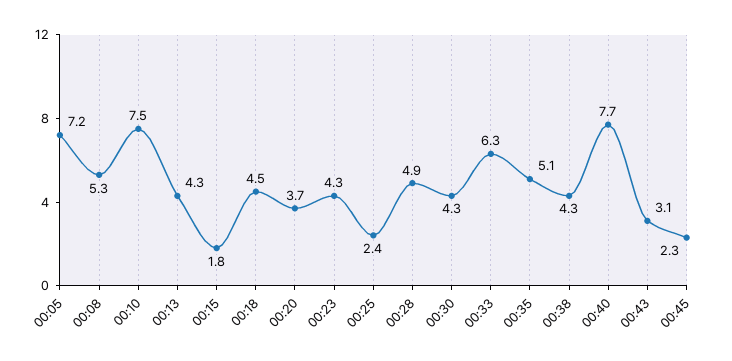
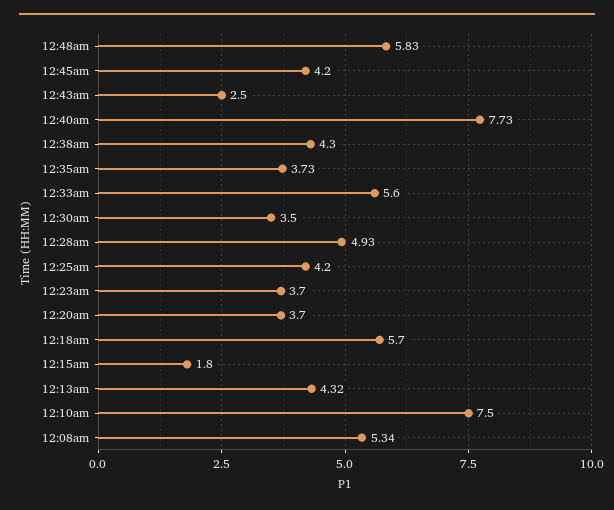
00:05: 7.2 -> none
00:18: 4.5 -> 5.7
00:23: 4.3 -> 3.7
00:25: 2.4 -> 4.2
00:30: 4.3 -> 3.5
00:33: 6.3 -> 5.6
00:35: 5.1 -> 3.73
00:43: 3.1 -> 2.5
00:45: 2.3 -> 4.2
12:48am: none -> 5.83

